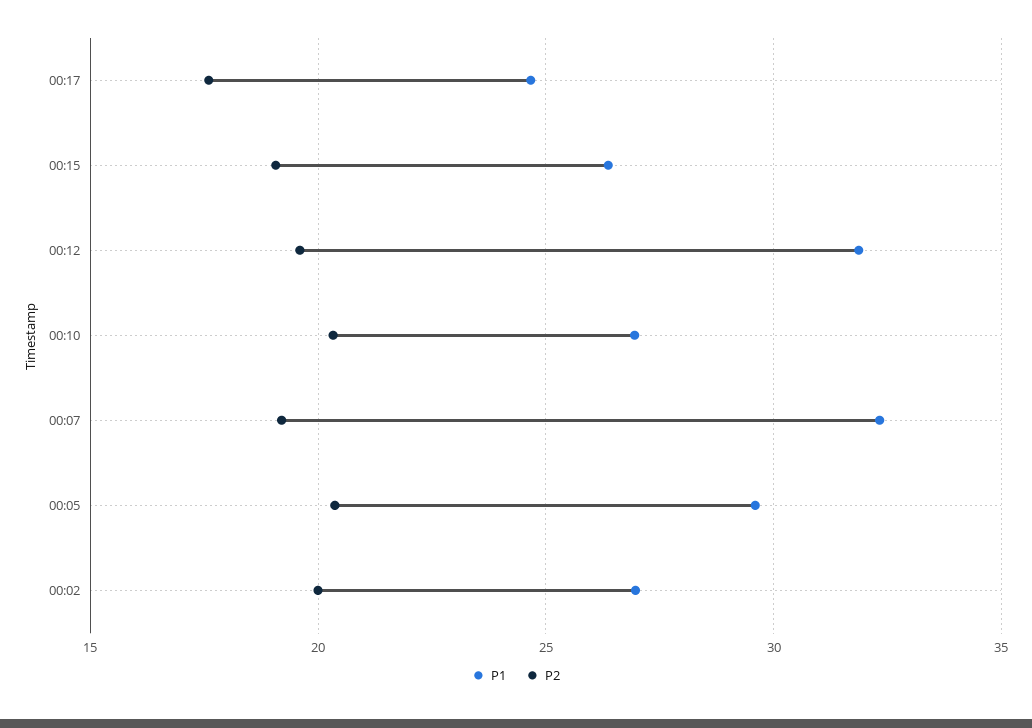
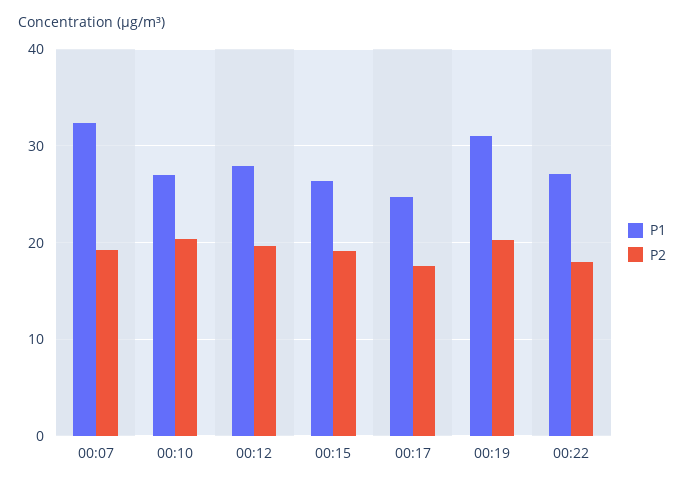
P1, 00:12: 32 -> 28
P1, 00:05: 29.5 -> none
P2, 00:05: 20.5 -> none
P1, 00:02: 27 -> none
P2, 00:02: 20 -> none
P1, 00:19: none -> 31
P2, 00:19: none -> 20
P1, 00:22: none -> 27
P2, 00:22: none -> 18

